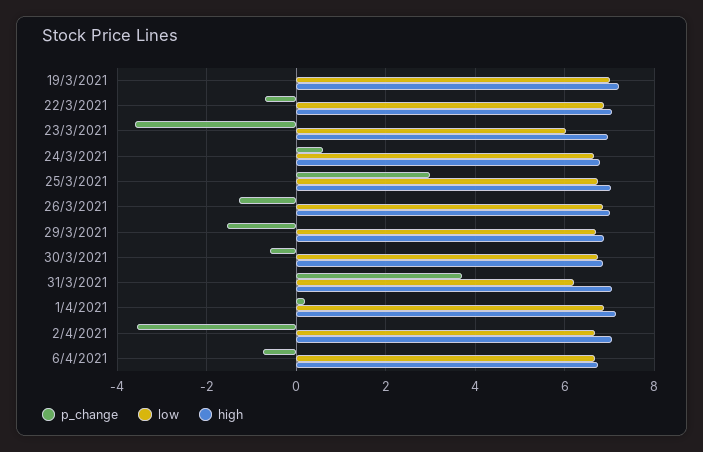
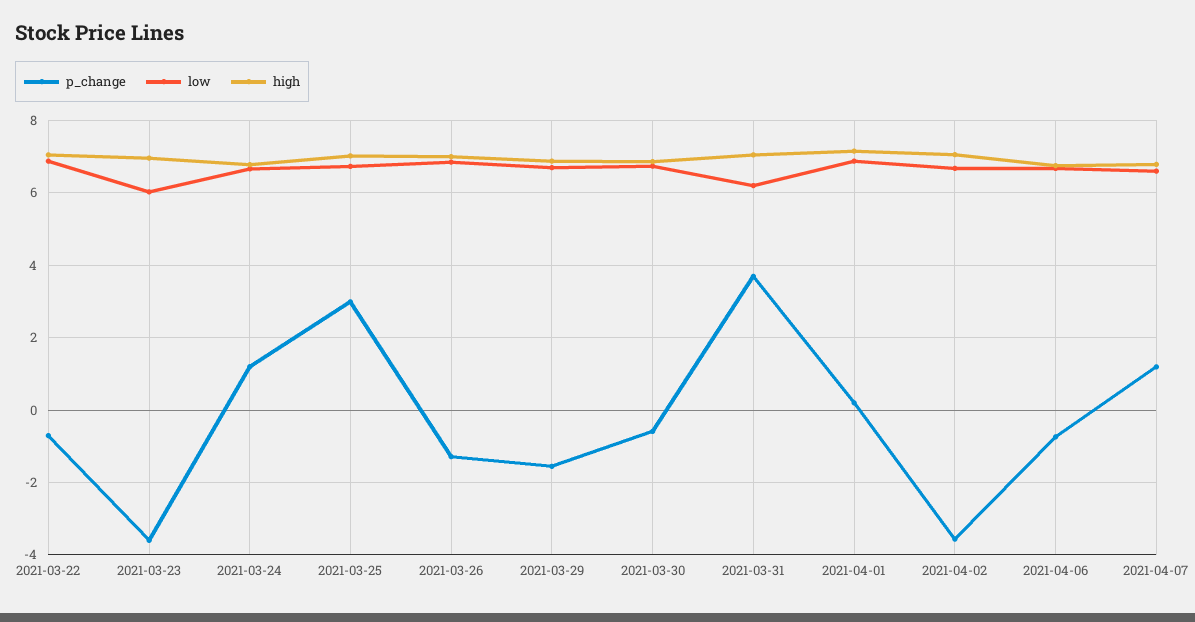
p_change, 19/3/2021: 0 -> none
low, 19/3/2021: 7 -> none
high, 19/3/2021: 7.2 -> none
p_change, 24/3/2021: 0.6 -> 1.2
p_change, 2021-04-07: none -> 1.2
low, 2021-04-07: none -> 6.6
high, 2021-04-07: none -> 6.8

